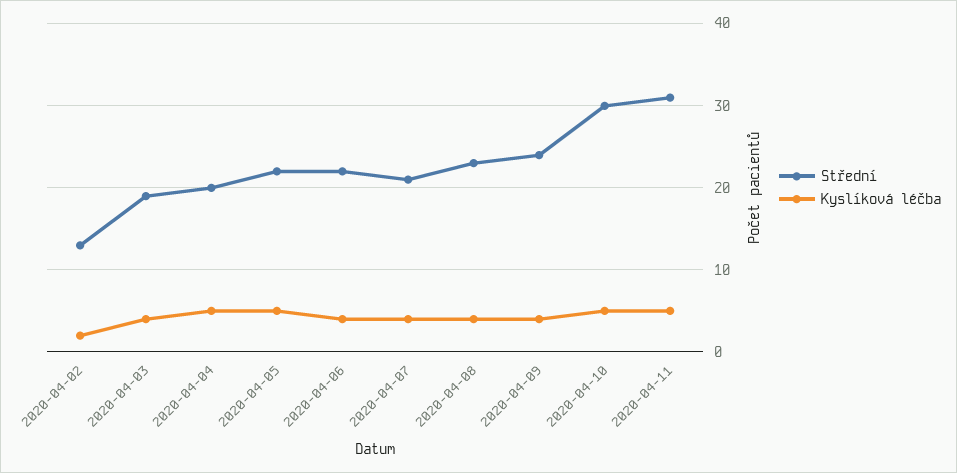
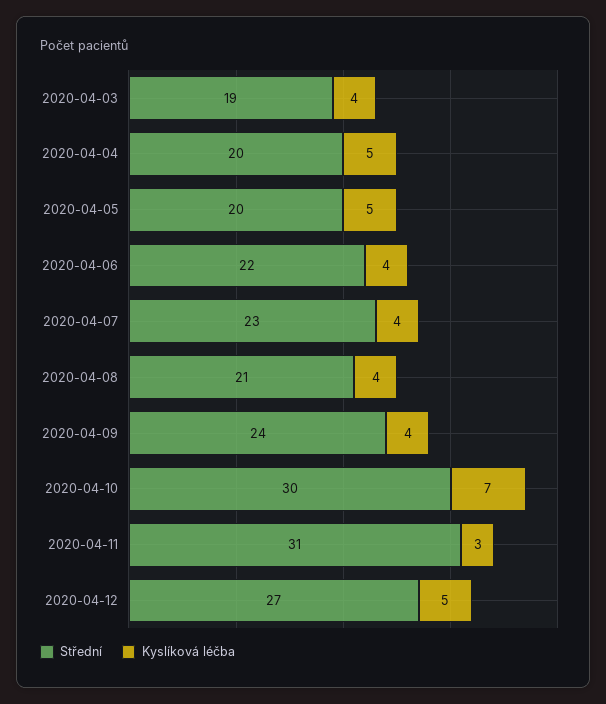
Střední, 2020-04-02: 13 -> none
Kyslíková léčba, 2020-04-02: 2 -> none
Střední, 2020-04-05: 22 -> 20
Střední, 2020-04-07: 21 -> 23
Střední, 2020-04-08: 23 -> 21
Kyslíková léčba, 2020-04-10: 5 -> 7
Kyslíková léčba, 2020-04-11: 5 -> 3
Střední, 2020-04-12: none -> 27
Kyslíková léčba, 2020-04-12: none -> 5

